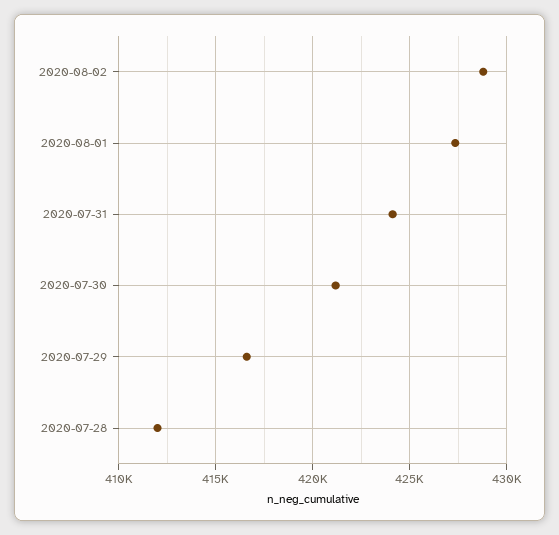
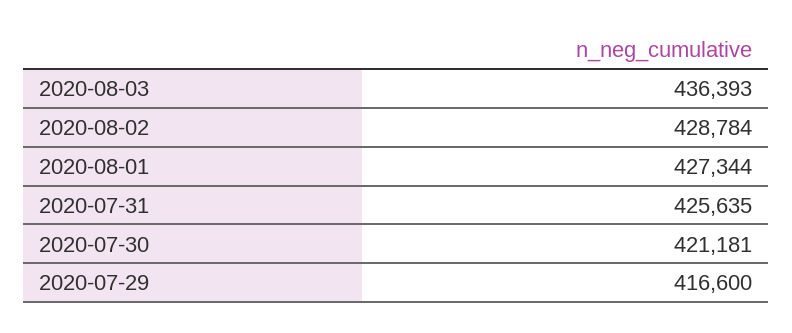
2020-07-31: 424000 -> 425635
2020-07-28: 412000 -> none
2020-08-03: none -> 436393

